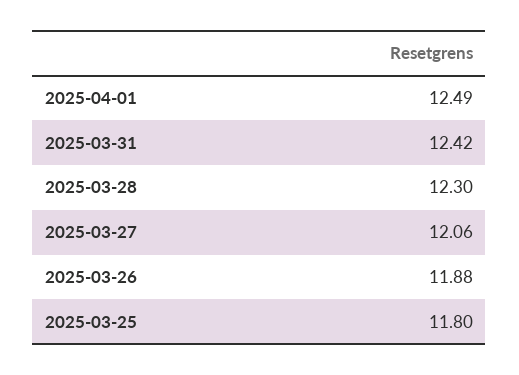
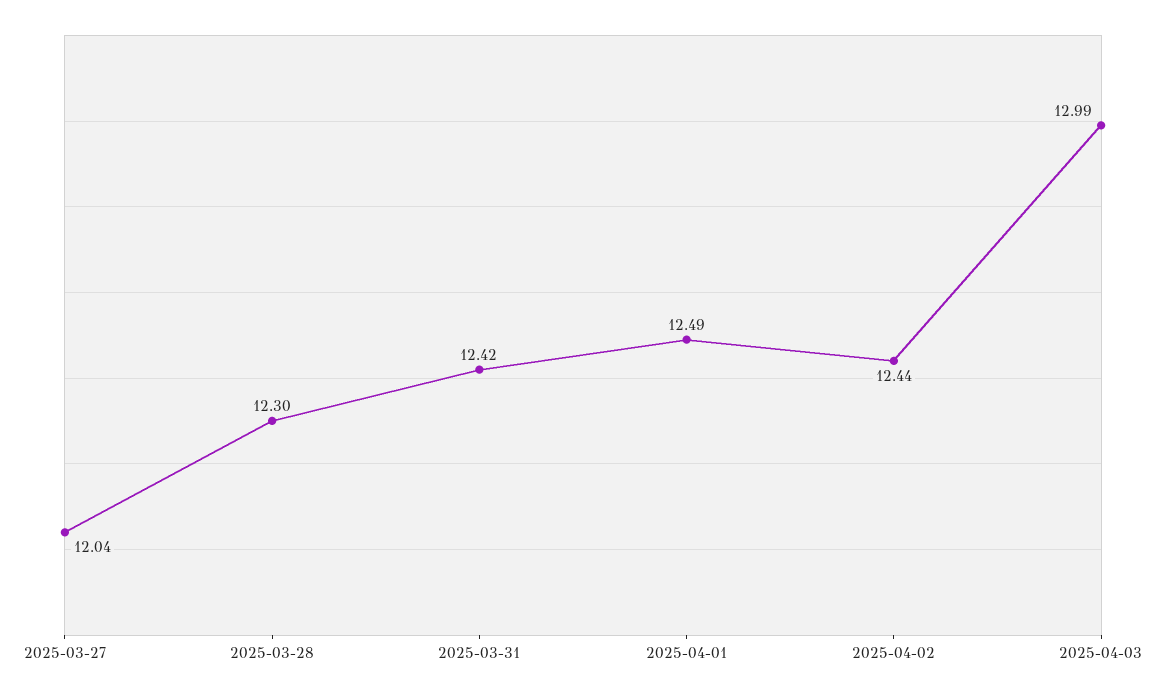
2025-03-27: 12.06 -> 12.04
2025-03-26: 11.88 -> none
2025-03-25: 11.8 -> none
2025-04-02: none -> 12.44
2025-04-03: none -> 12.99

